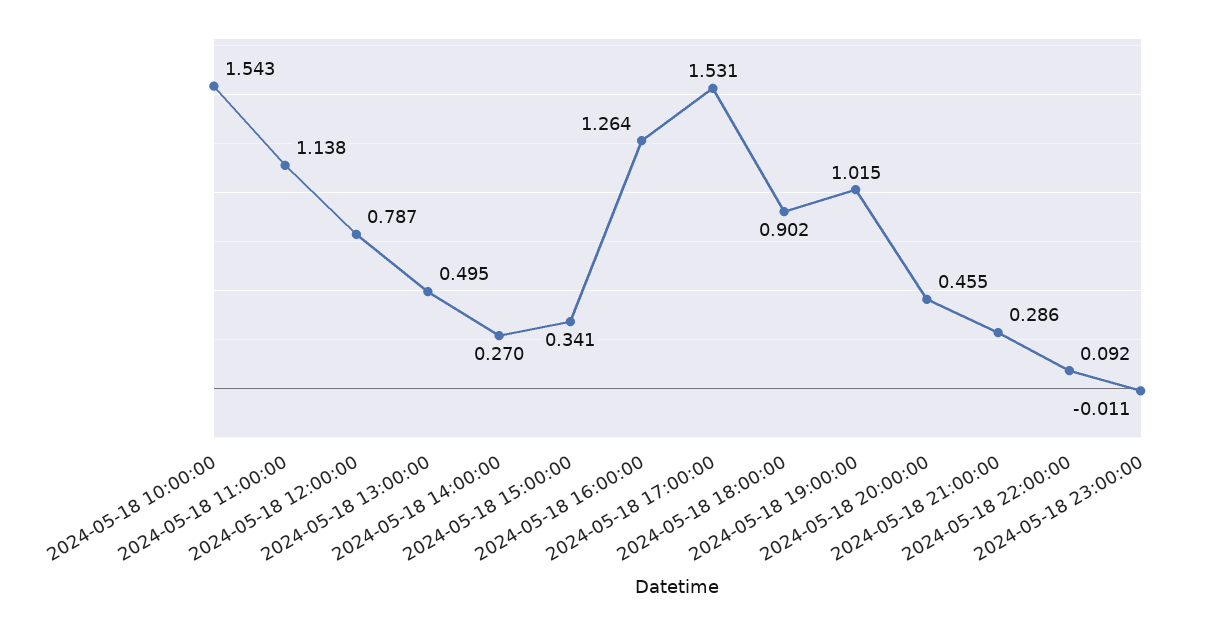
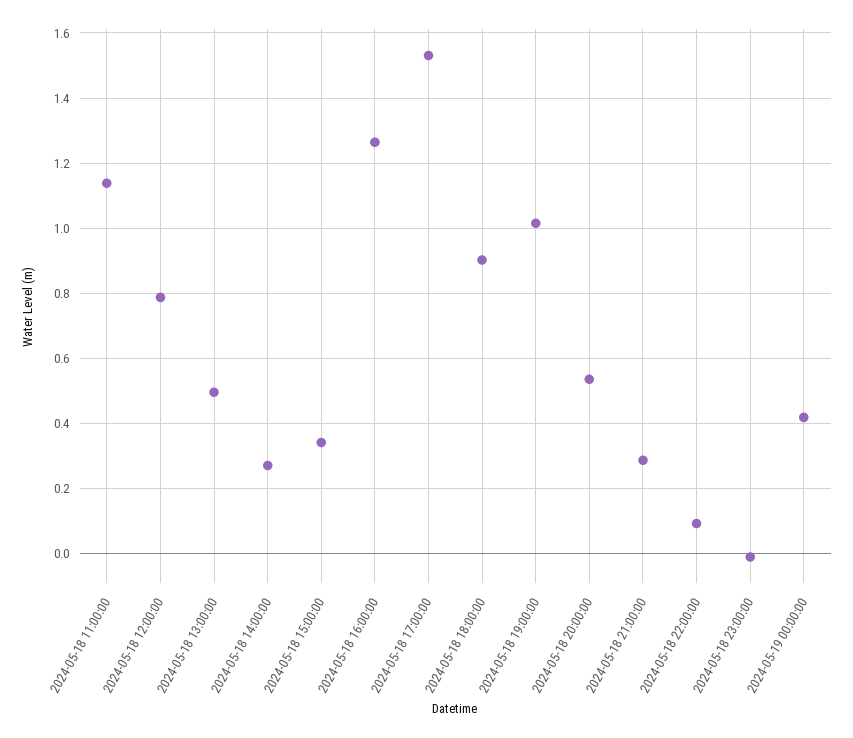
2024-05-18 10:00:00: 1.543 -> none
2024-05-18 20:00:00: 0.455 -> 0.54
2024-05-19 00:00:00: none -> 0.42

